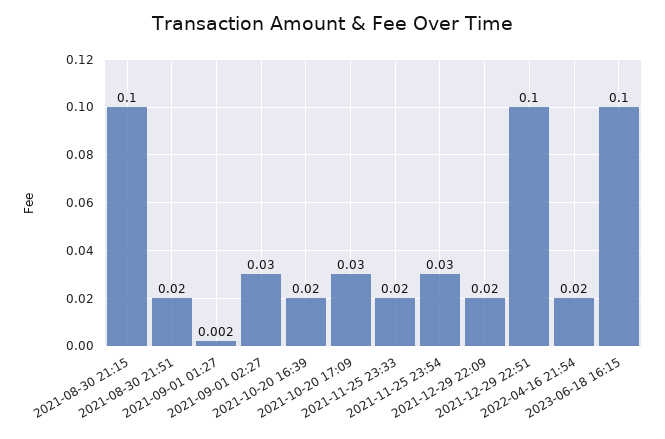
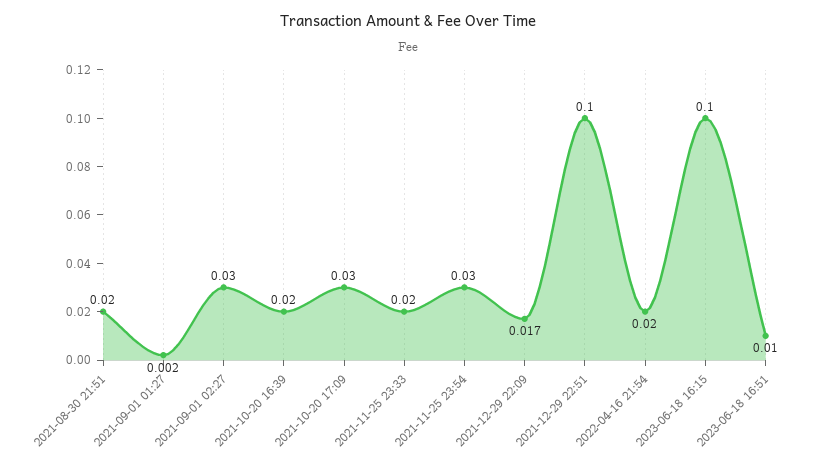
2021-08-30 21:15: 0.1 -> none
2021-12-29 22:09: 0.02 -> 0.017
2023-06-18 16:51: none -> 0.01

